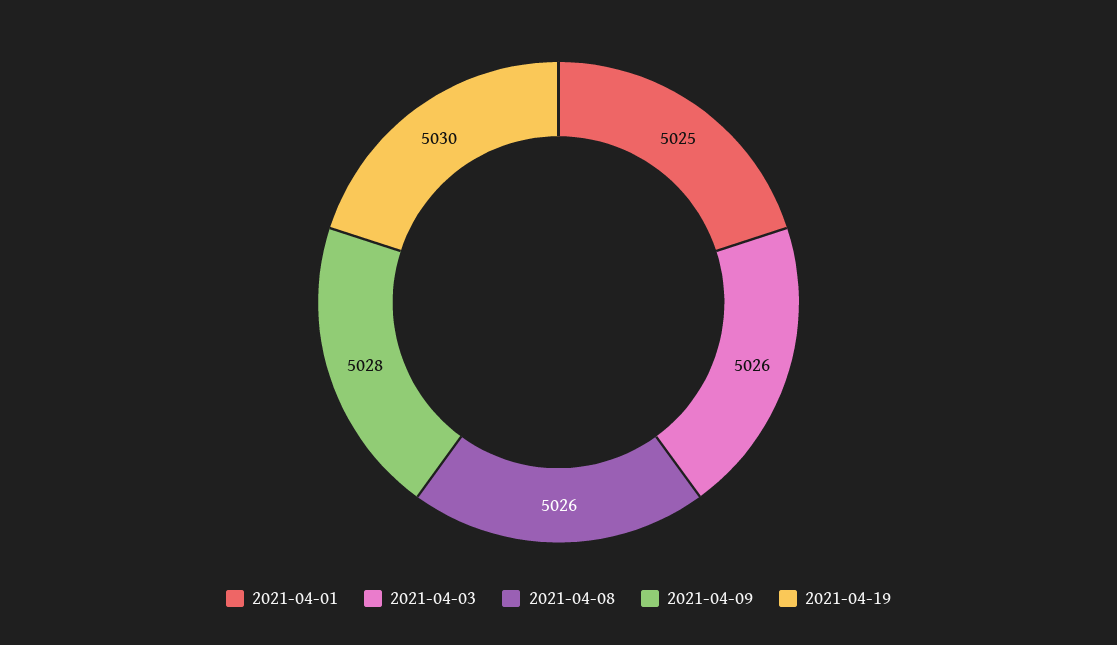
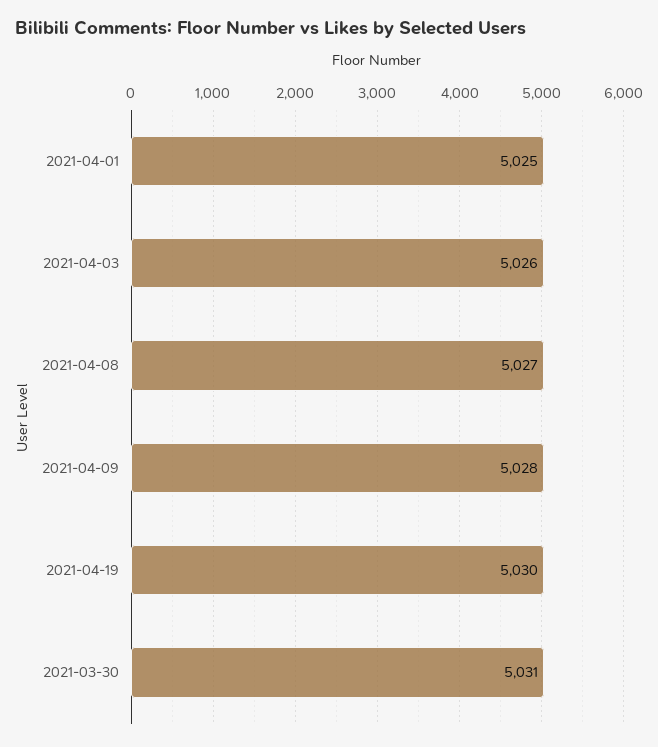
2021-04-08: 5026 -> 5027
2021-03-30: none -> 5031

